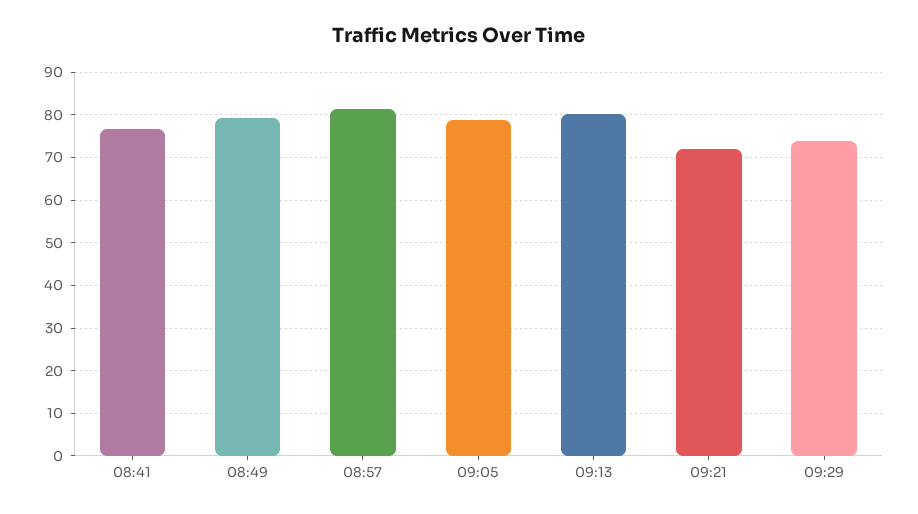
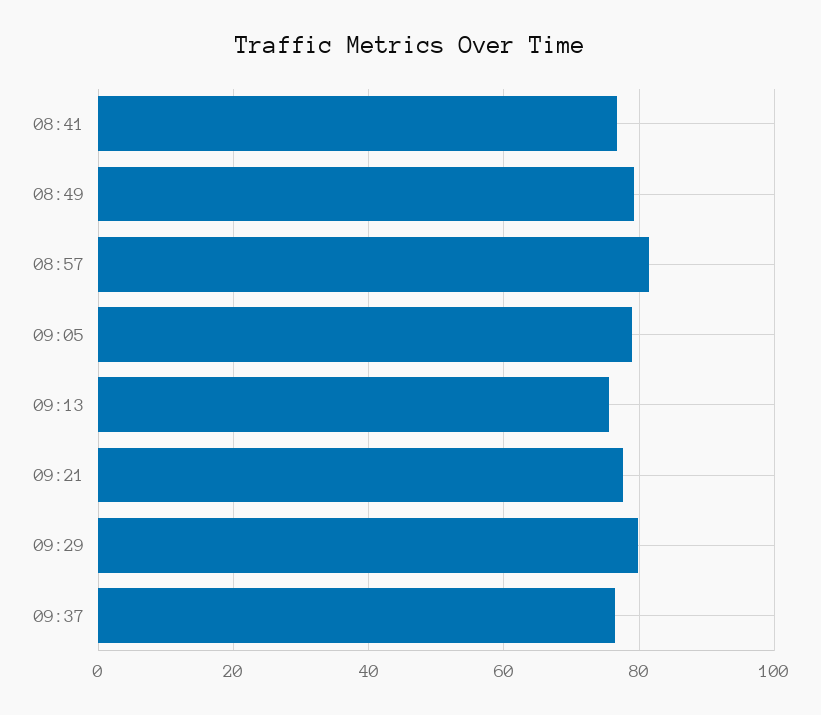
09:13: 80 -> 76
09:21: 72 -> 78
09:29: 74 -> 80
09:37: none -> 76

